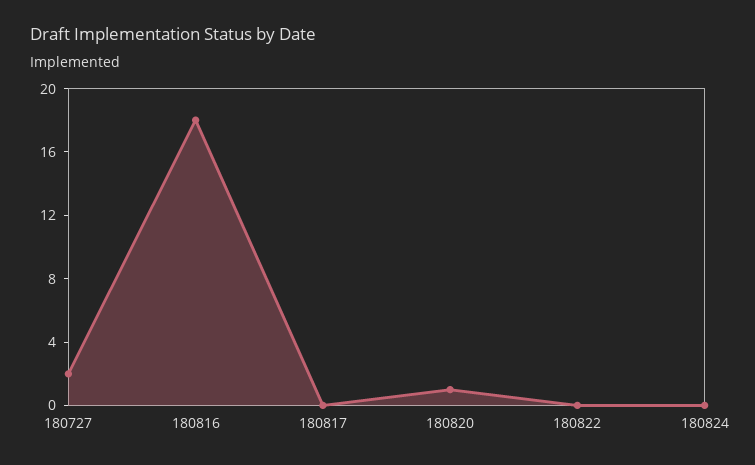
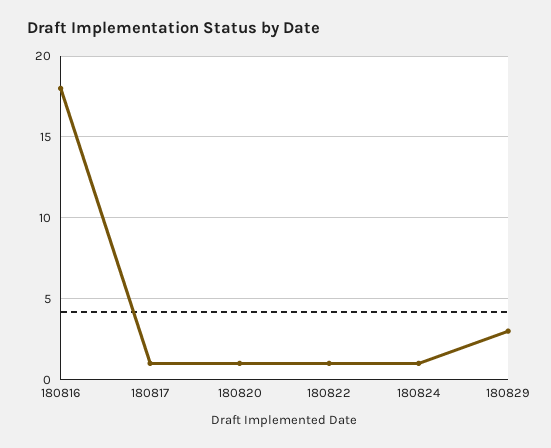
180727: 2 -> none
180817: 0 -> 1
180822: 0 -> 1
180824: 0 -> 1
180829: none -> 3

